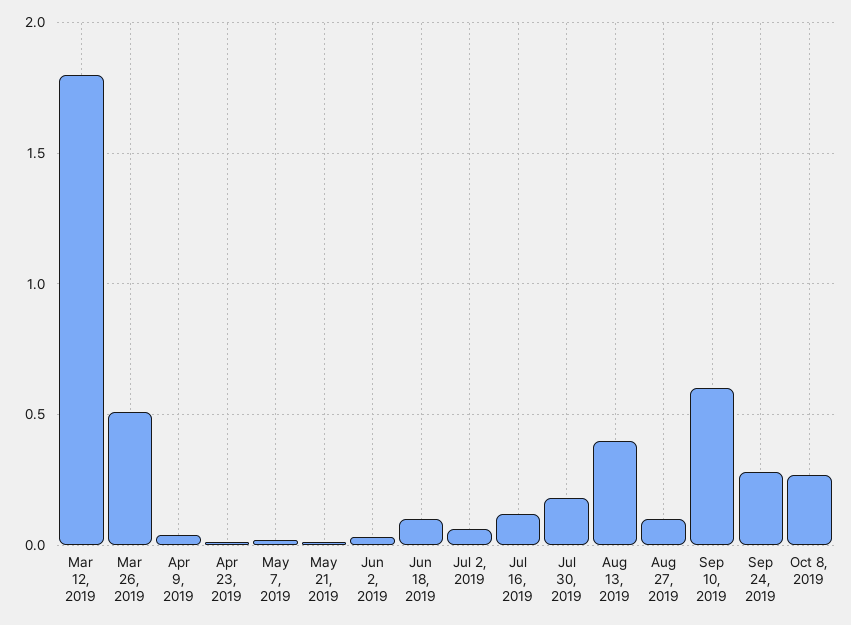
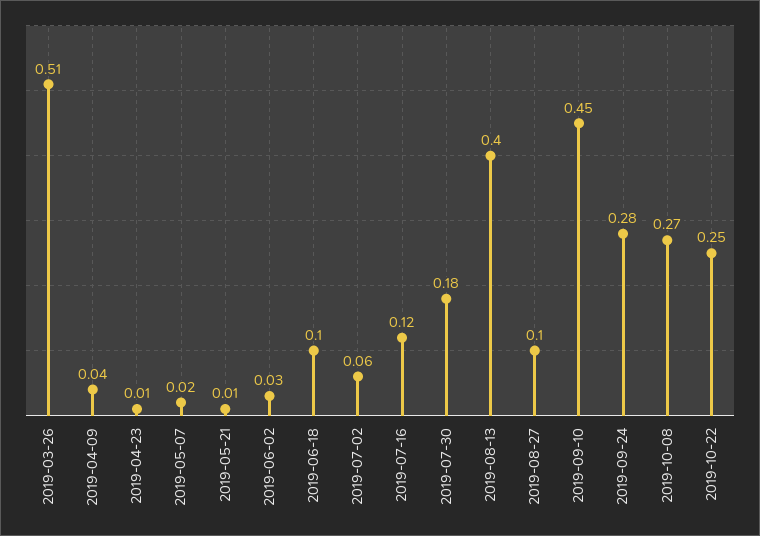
Mar 12, 2019: 1.8 -> none
Sep 10, 2019: 0.6 -> 0.45
2019-10-22: none -> 0.25

